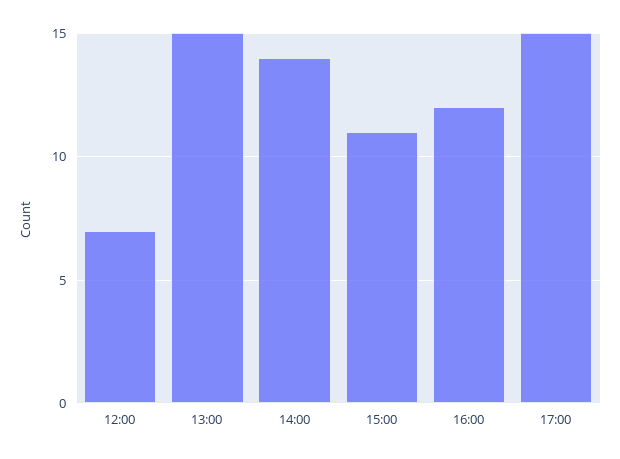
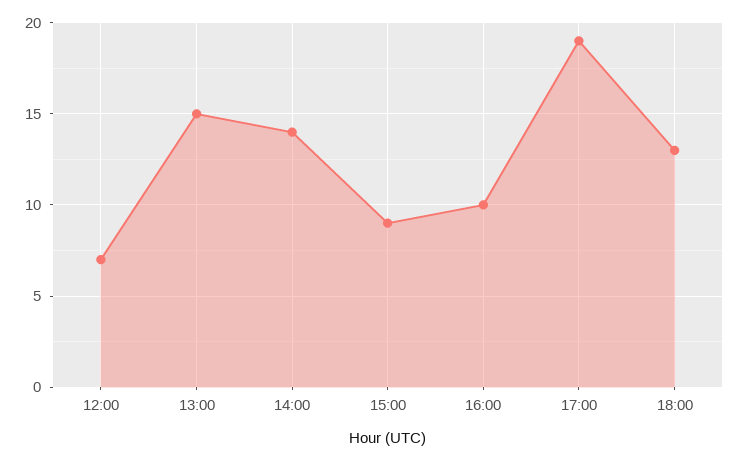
15:00: 11 -> 9
16:00: 12 -> 10
17:00: 15 -> 19
18:00: none -> 13

